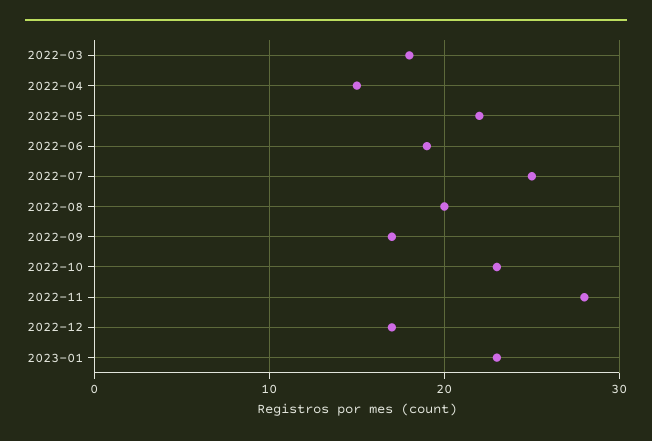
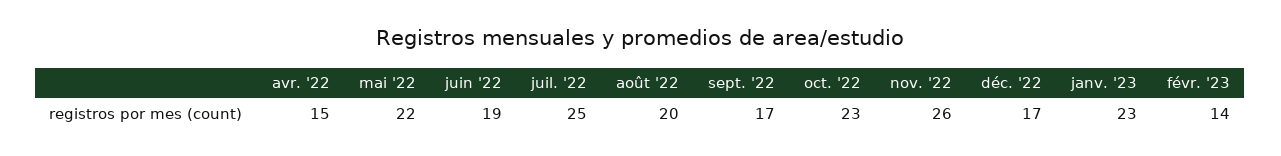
2022-03: 18 -> none
2022-11: 28 -> 26
févr. '23: none -> 14

